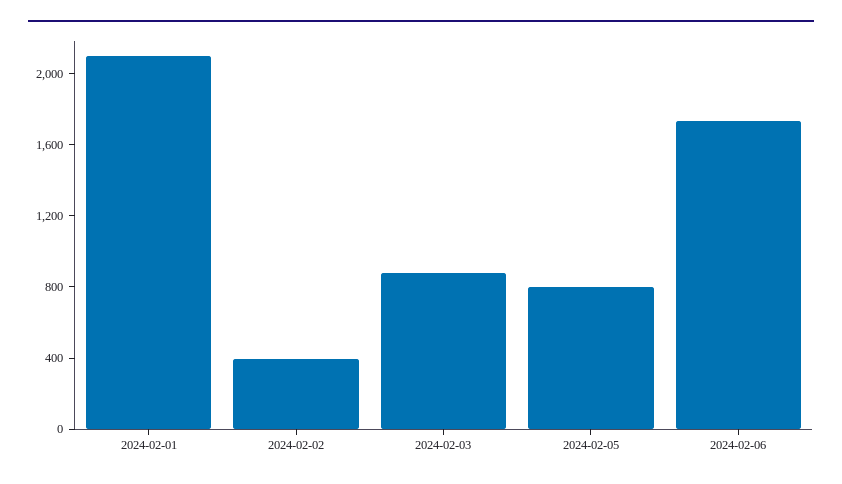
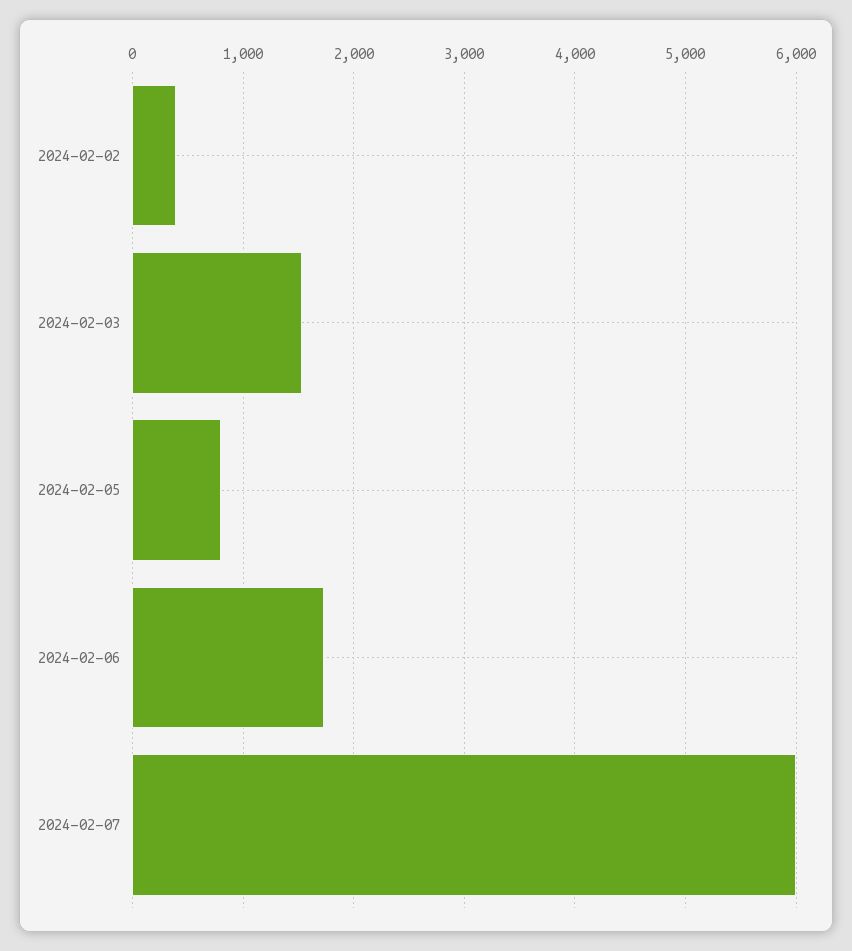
2024-02-01: 2100 -> none
2024-02-03: 900 -> 1500
2024-02-07: none -> 6000

